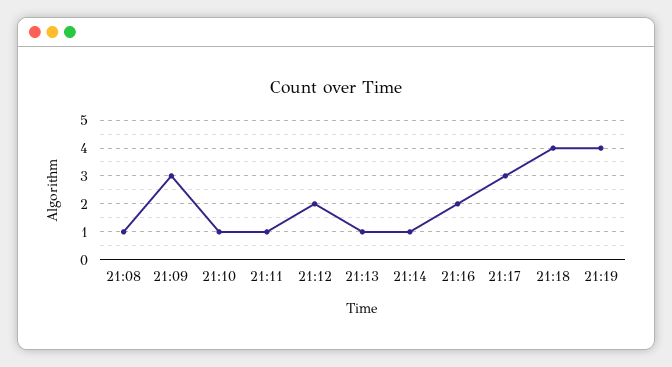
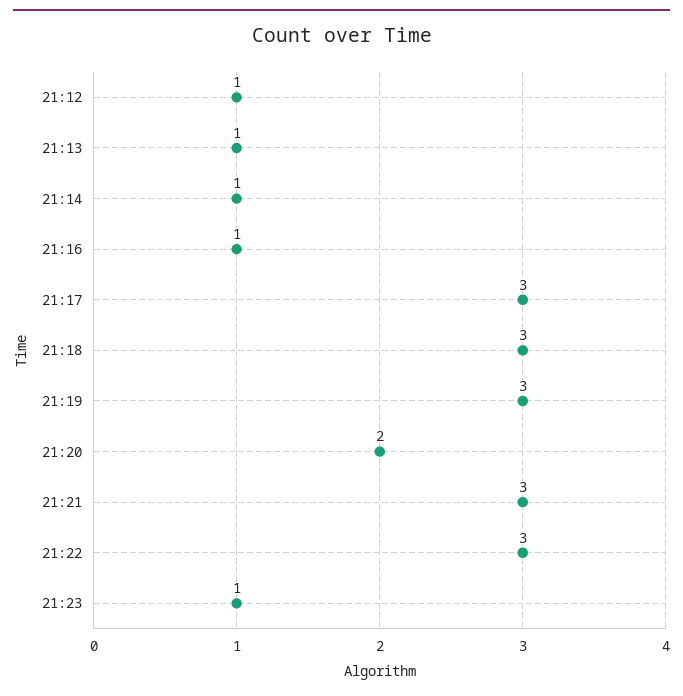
21:08: 1 -> none
21:09: 3 -> none
21:10: 1 -> none
21:11: 1 -> none
21:12: 2 -> 1
21:16: 2 -> 1
21:18: 4 -> 3
21:19: 4 -> 3
21:20: none -> 2
21:21: none -> 3
21:22: none -> 3
21:23: none -> 1

